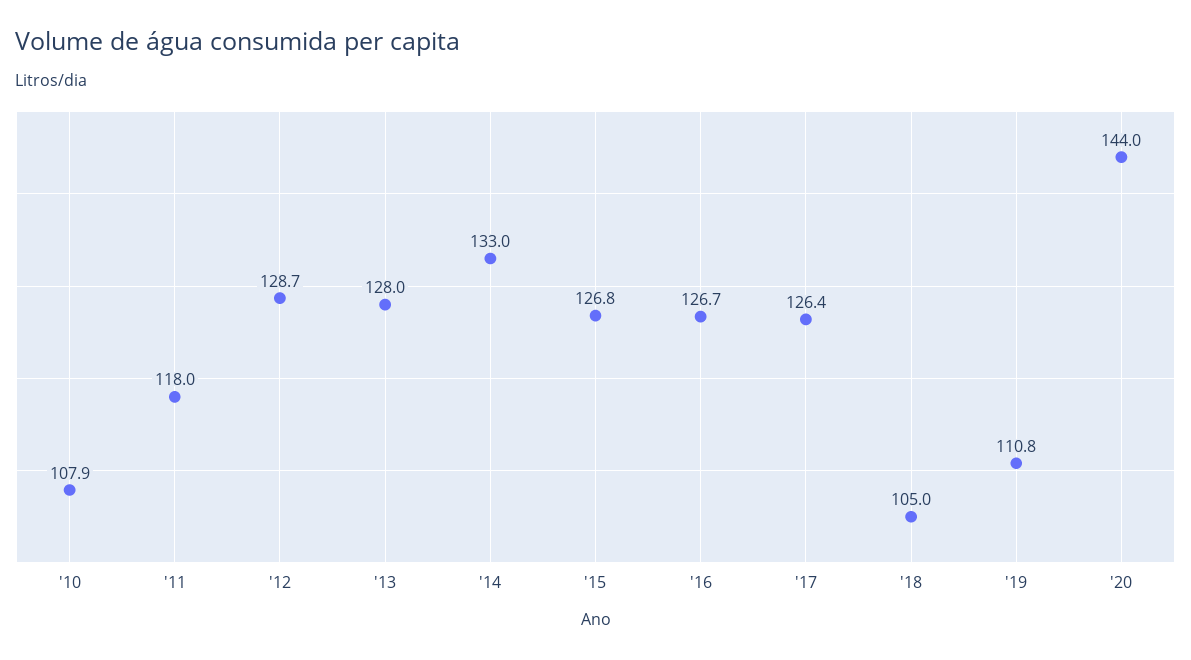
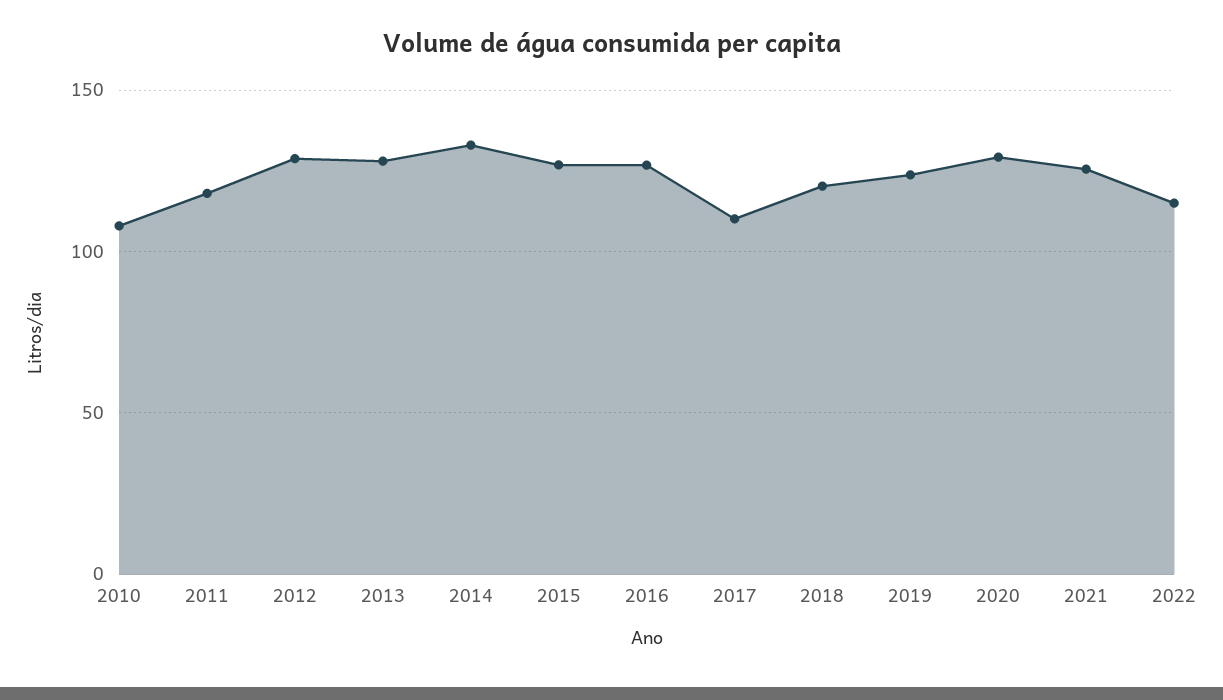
'17: 126.4 -> 110
'18: 105 -> 120
'19: 110.8 -> 125
'20: 144 -> 130
2021: none -> 125
2022: none -> 115

